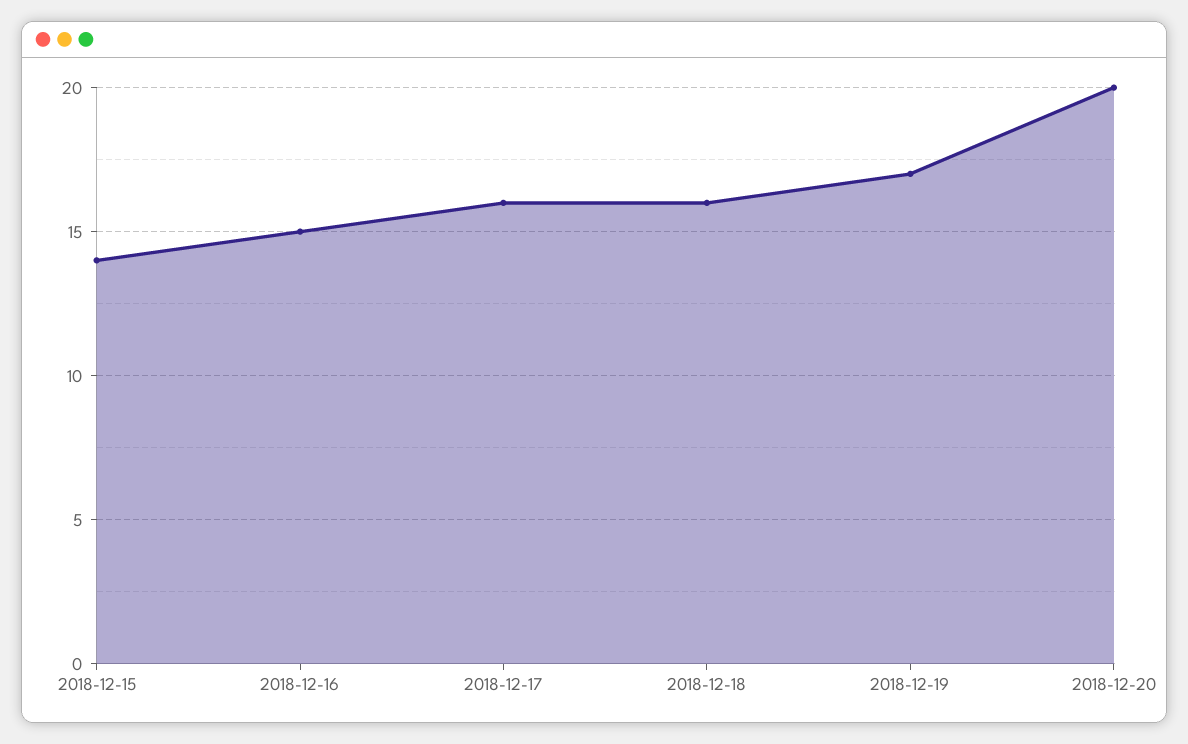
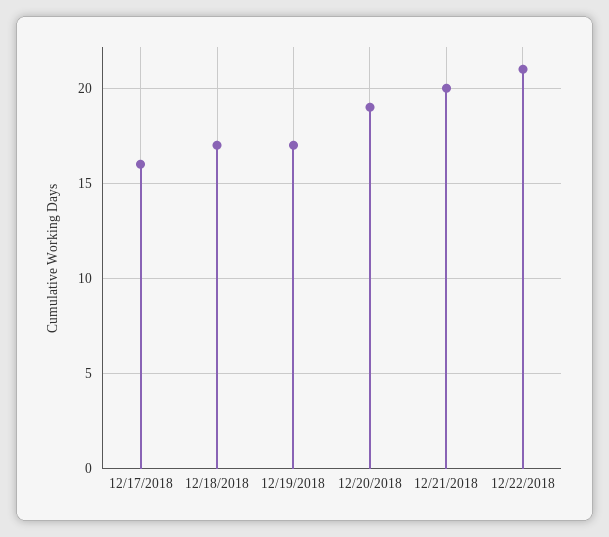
2018-12-15: 14 -> none
2018-12-16: 15 -> none
2018-12-18: 16 -> 17
2018-12-20: 20 -> 19
12/21/2018: none -> 20
12/22/2018: none -> 21

